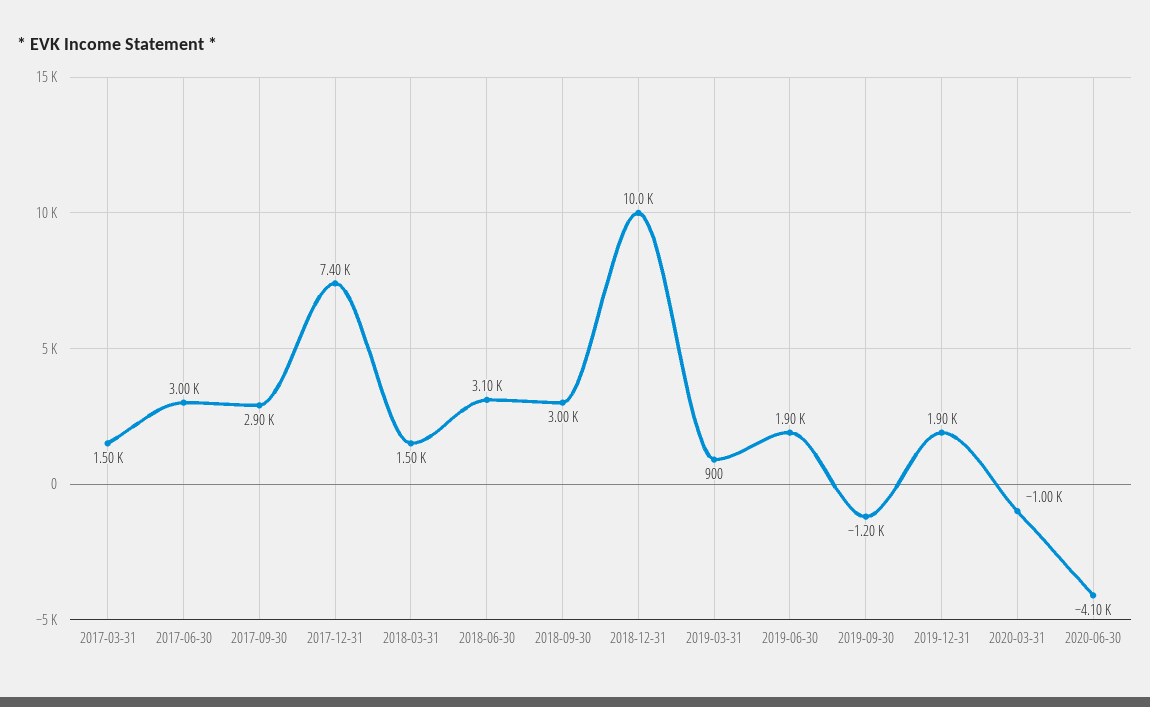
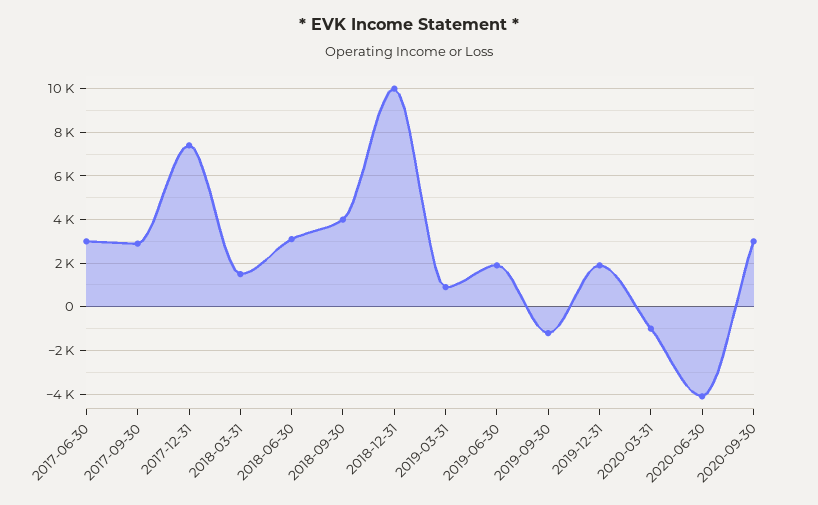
2017-03-31: 1500 -> none
2018-09-30: 3000 -> 4000
2020-09-30: none -> 3000

